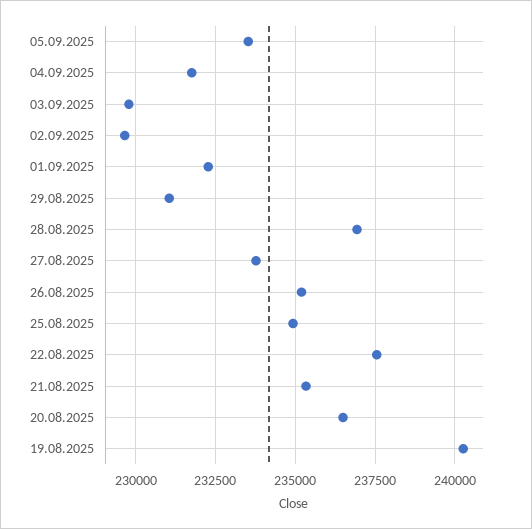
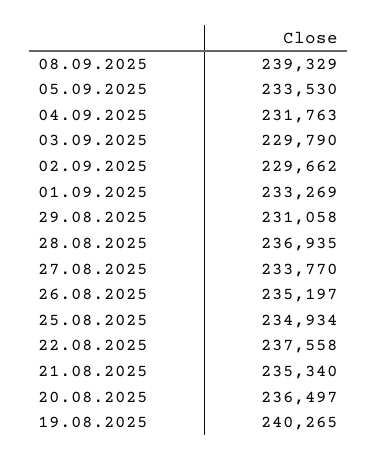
01.09.2025: 232250 -> 233269
08.09.2025: none -> 239329

